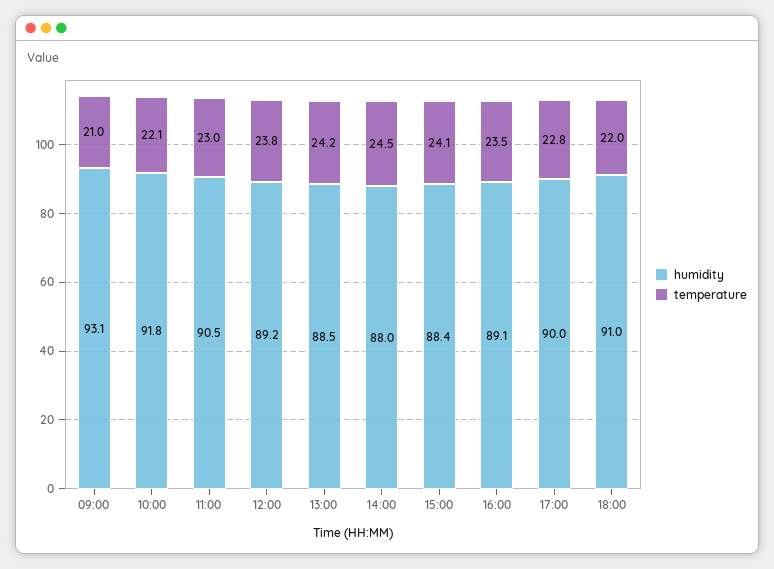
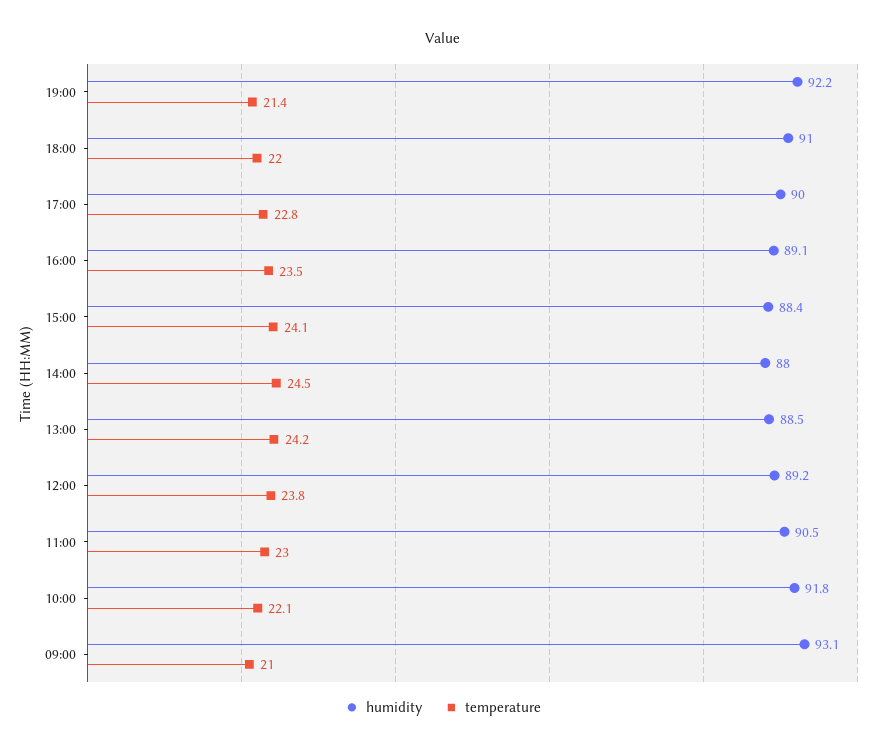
humidity, 19:00: none -> 92.2
temperature, 19:00: none -> 21.4

